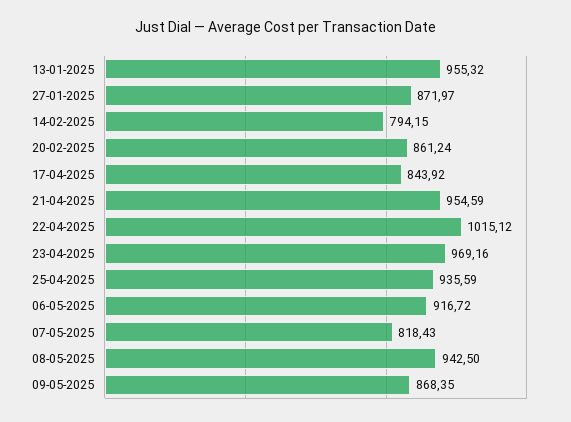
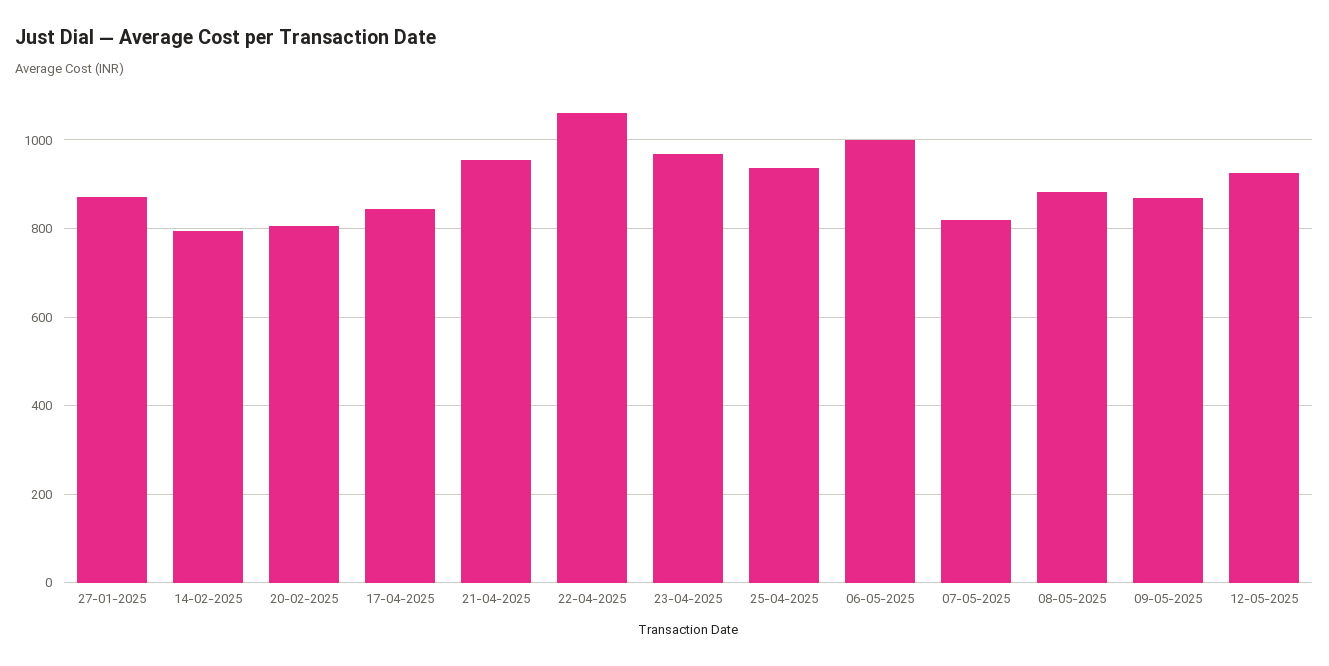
13-01-2025: 955.32 -> none
20-02-2025: 861.24 -> 800
22-04-2025: 1015.12 -> 1060
06-05-2025: 916.72 -> 1000
08-05-2025: 942.5 -> 880
12-05-2025: none -> 920

